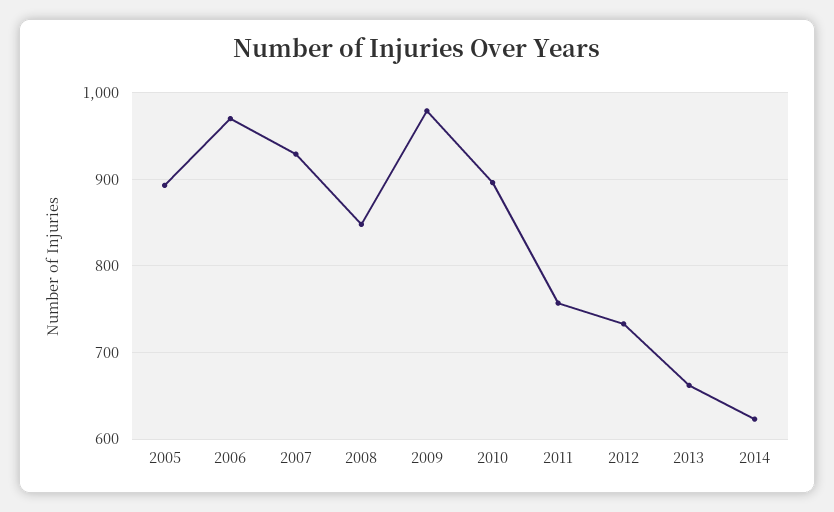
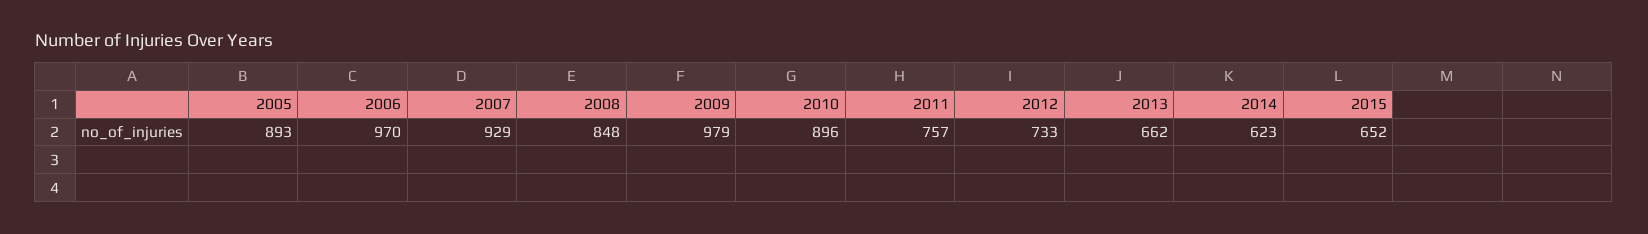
2015: none -> 652

